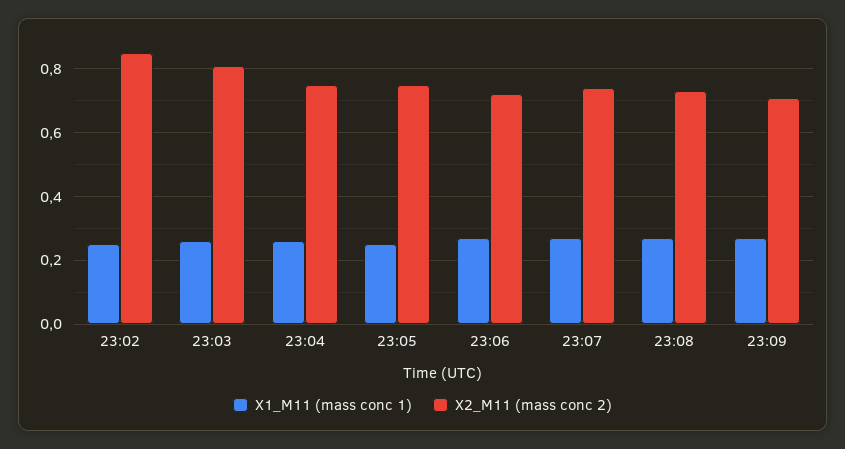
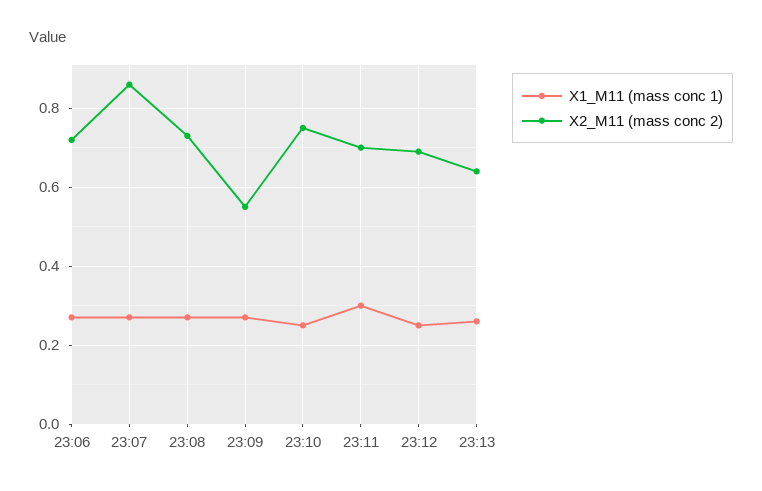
X1_M11 (mass conc 1), 23:02: 0.25 -> none
X2_M11 (mass conc 2), 23:02: 0.85 -> none
X1_M11 (mass conc 1), 23:03: 0.25 -> none
X2_M11 (mass conc 2), 23:03: 0.8 -> none
X1_M11 (mass conc 1), 23:04: 0.25 -> none
X2_M11 (mass conc 2), 23:04: 0.75 -> none
X1_M11 (mass conc 1), 23:05: 0.25 -> none
X2_M11 (mass conc 2), 23:05: 0.75 -> none
X2_M11 (mass conc 2), 23:07: 0.75 -> 0.85
X2_M11 (mass conc 2), 23:09: 0.7 -> 0.55
X1_M11 (mass conc 1), 23:10: none -> 0.25
X2_M11 (mass conc 2), 23:10: none -> 0.75
X1_M11 (mass conc 1), 23:11: none -> 0.3
X2_M11 (mass conc 2), 23:11: none -> 0.7
X1_M11 (mass conc 1), 23:12: none -> 0.25
X2_M11 (mass conc 2), 23:12: none -> 0.7
X1_M11 (mass conc 1), 23:13: none -> 0.25
X2_M11 (mass conc 2), 23:13: none -> 0.65

